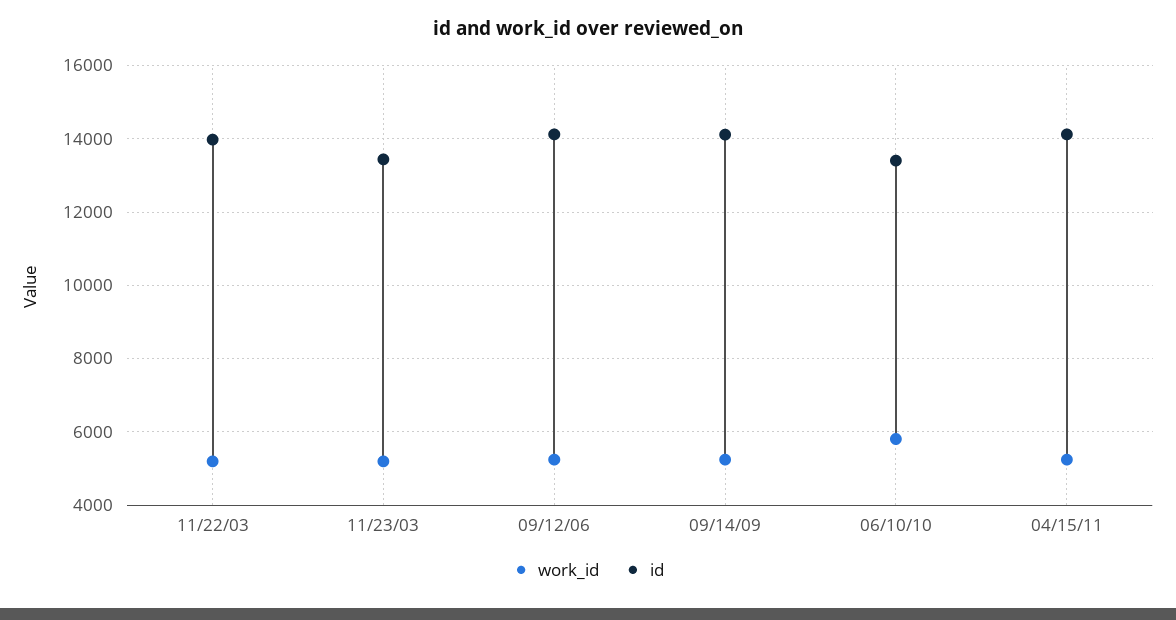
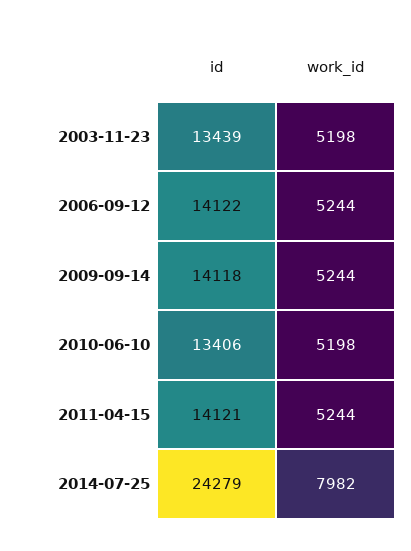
work_id, 11/22/03: 5200 -> none
id, 11/22/03: 14000 -> none
work_id, 06/10/10: 5800 -> 5198
id, 2014-07-25: none -> 24279
work_id, 2014-07-25: none -> 7982

